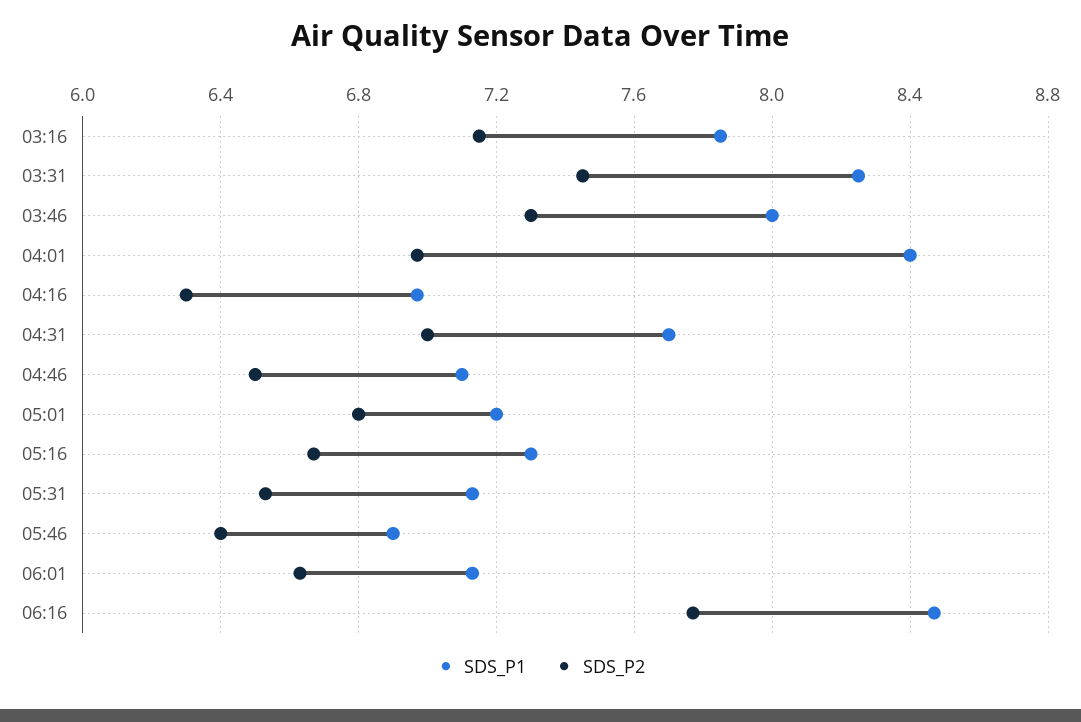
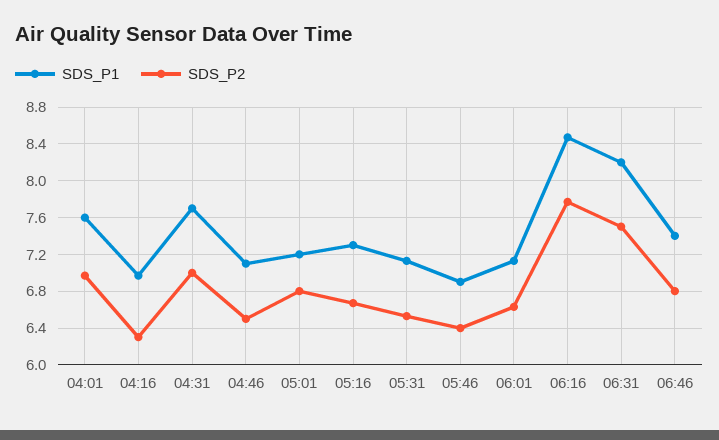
SDS_P1, 03:16: 7.85 -> none
SDS_P2, 03:16: 7.15 -> none
SDS_P1, 03:31: 8.25 -> none
SDS_P2, 03:31: 7.45 -> none
SDS_P1, 03:46: 8 -> none
SDS_P2, 03:46: 7.3 -> none
SDS_P1, 04:01: 8.4 -> 7.6
SDS_P1, 06:31: none -> 8.2
SDS_P2, 06:31: none -> 7.5
SDS_P1, 06:46: none -> 7.4
SDS_P2, 06:46: none -> 6.8

